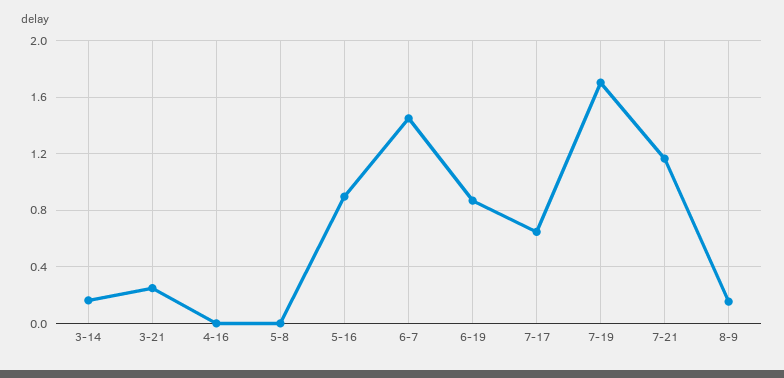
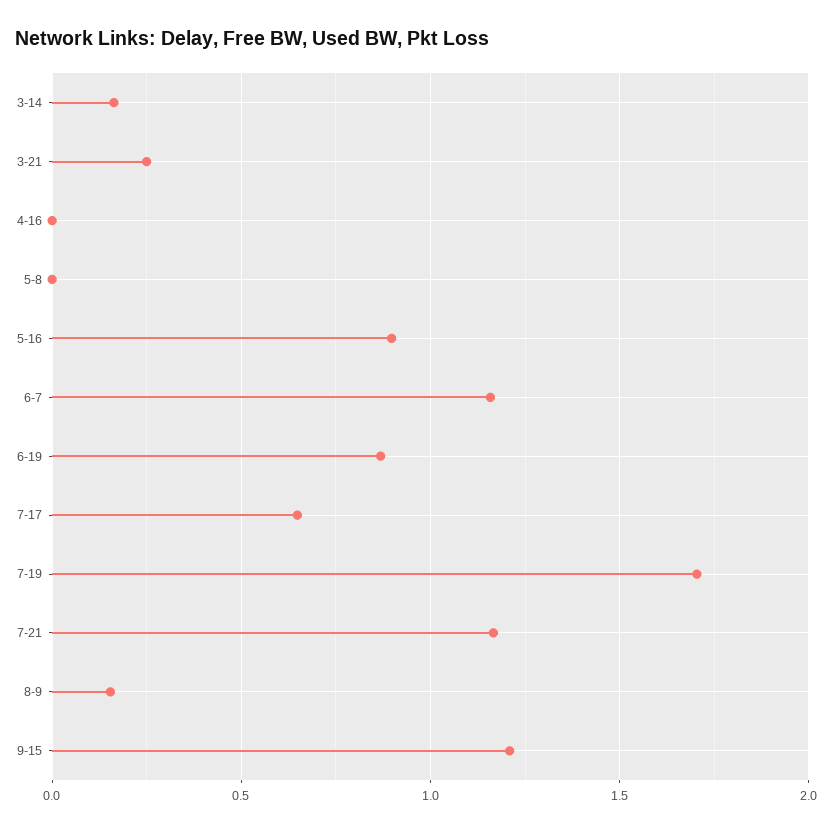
6-7: 1.45 -> 1.15
9-15: none -> 1.2

